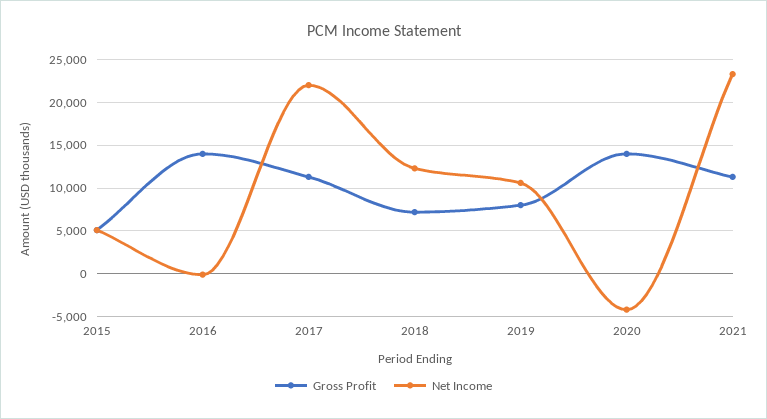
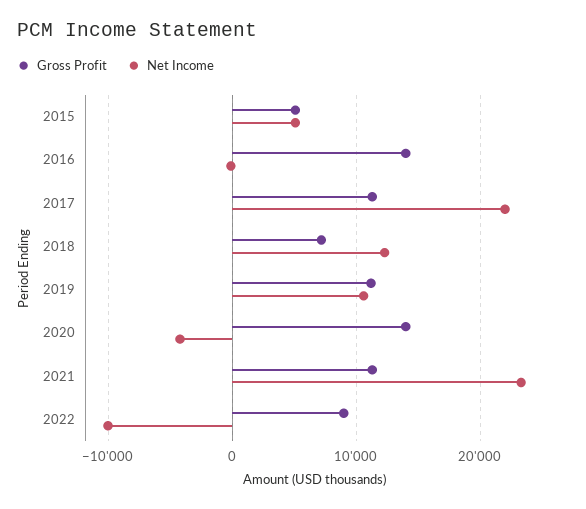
Gross Profit, 2019: 8000 -> 11000
Gross Profit, 2022: none -> 9000
Net Income, 2022: none -> -10000

